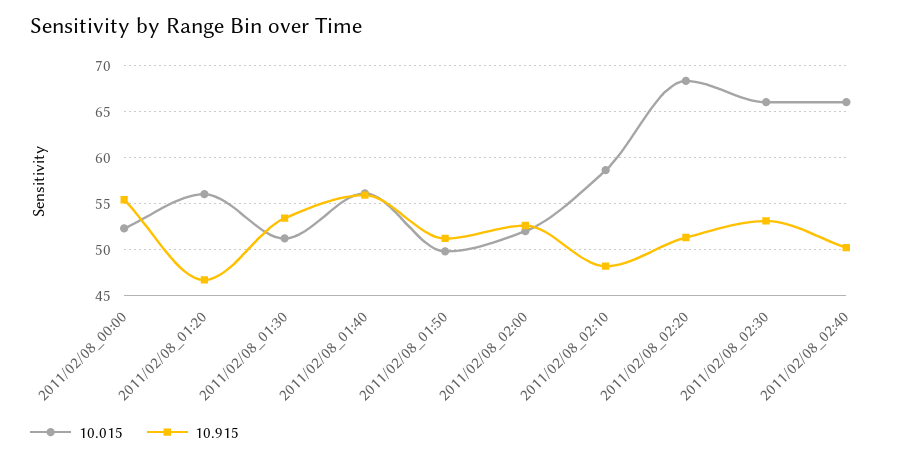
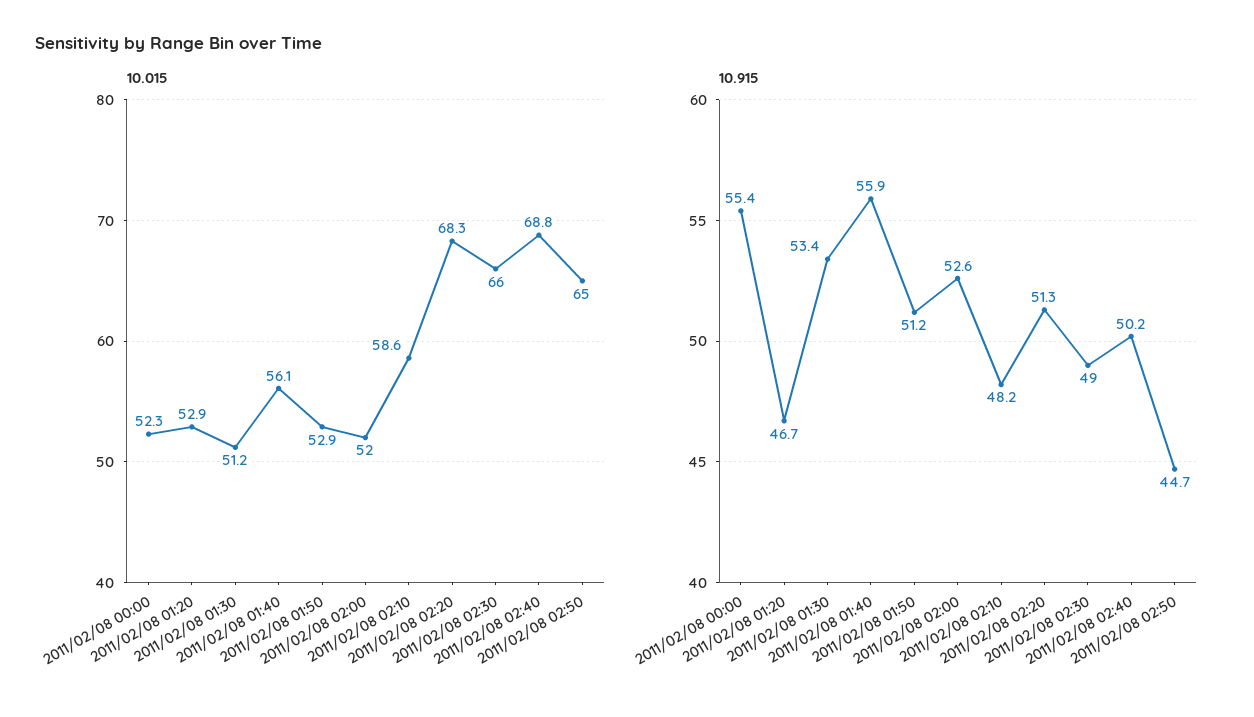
10.015, 2011/02/08_01:20: 56 -> 52.9
10.015, 2011/02/08_01:50: 50 -> 52.9
10.915, 2011/02/08_02:30: 53 -> 49
10.015, 2011/02/08_02:40: 66 -> 68.8
10.015, 2011/02/08 02:50: none -> 65
10.915, 2011/02/08 02:50: none -> 44.7

